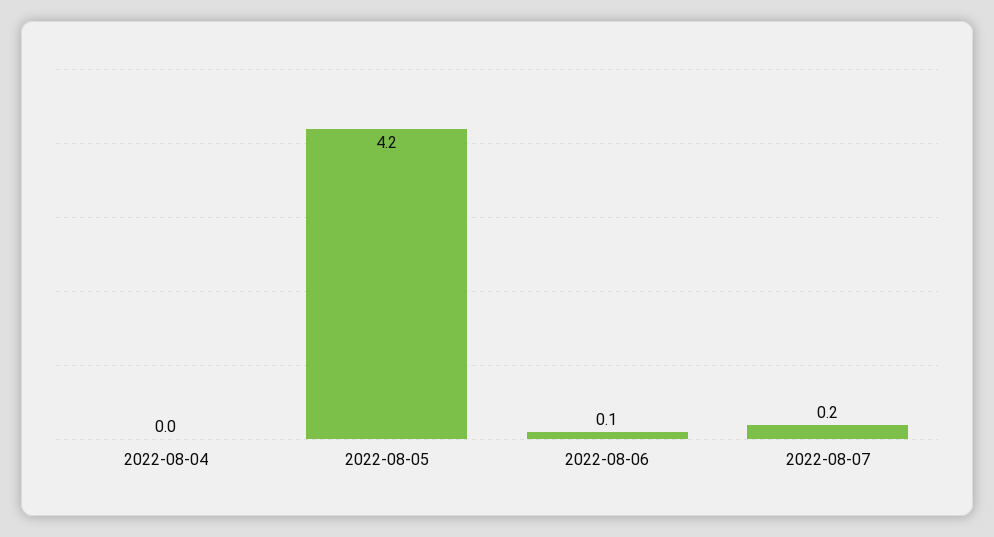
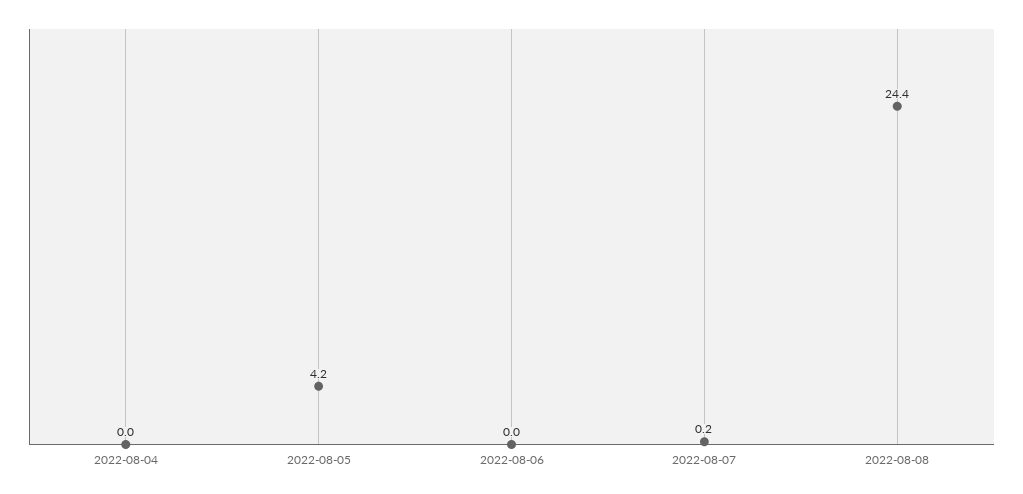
2022-08-06: 0.1 -> 0
2022-08-08: none -> 24.4

